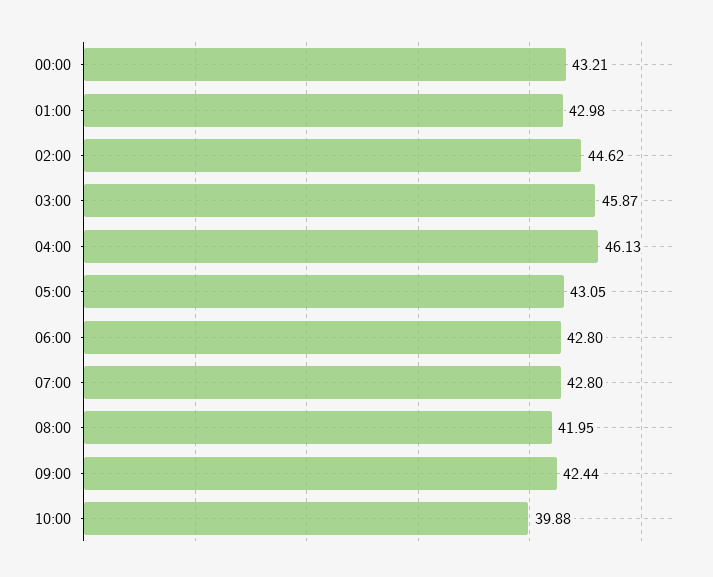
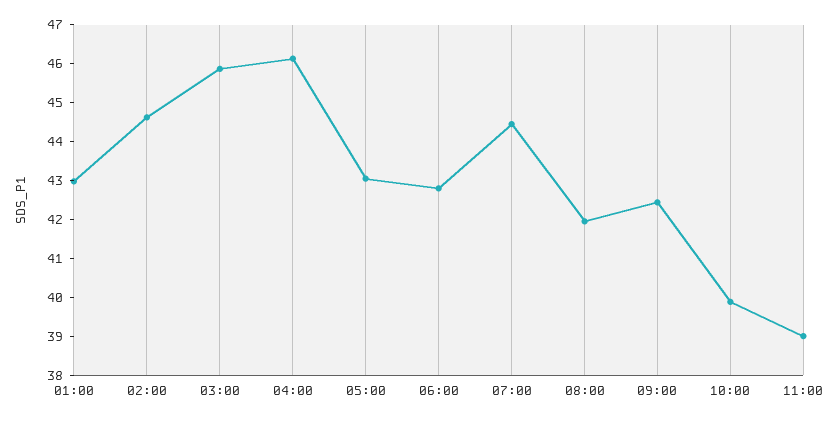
00:00: 43.21 -> none
07:00: 42.8 -> 44.5
11:00: none -> 39

